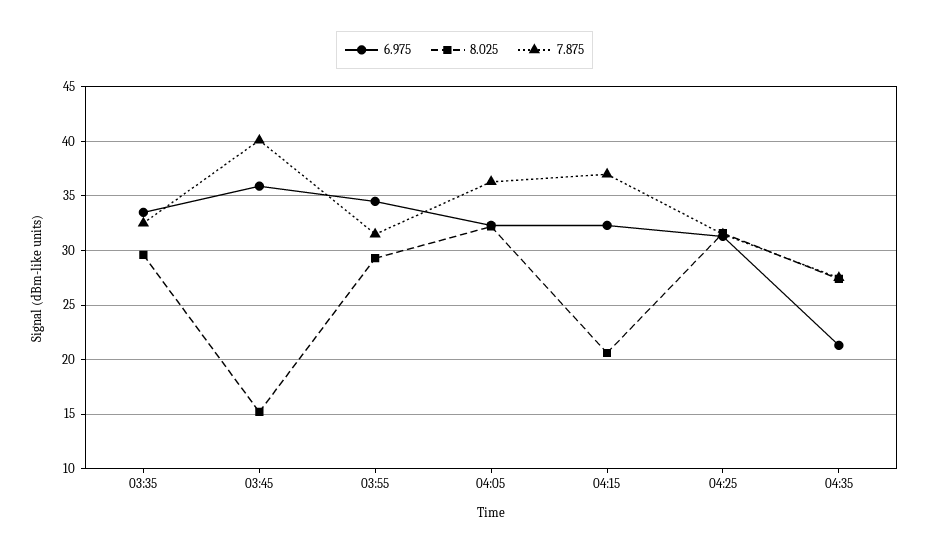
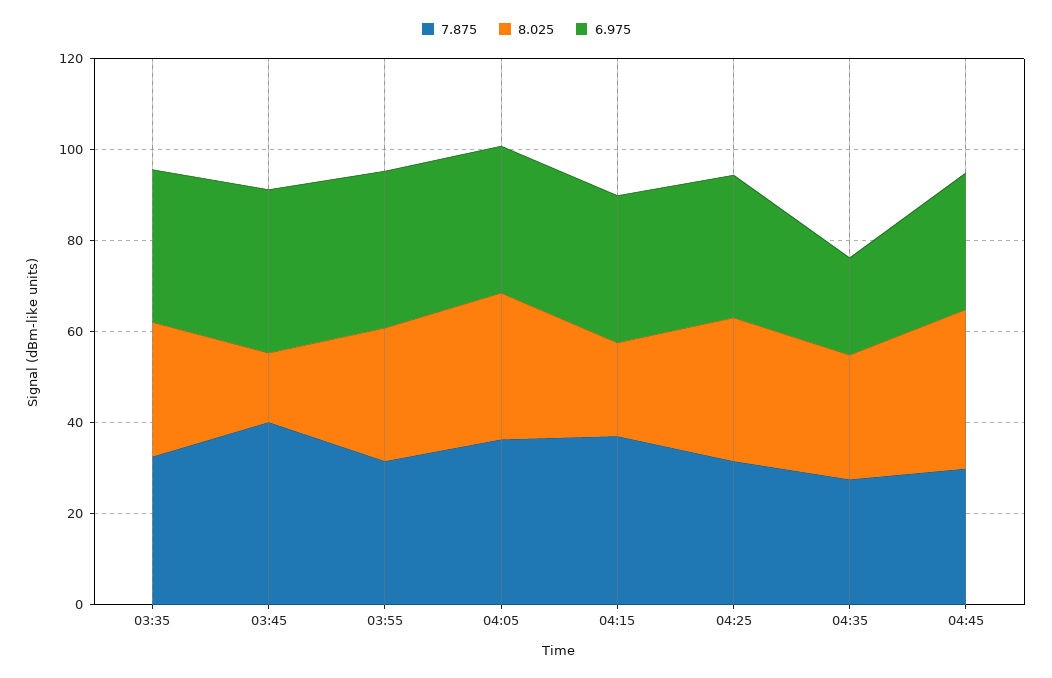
7.875, 04:45: none -> 30
8.025, 04:45: none -> 35
6.975, 04:45: none -> 30

